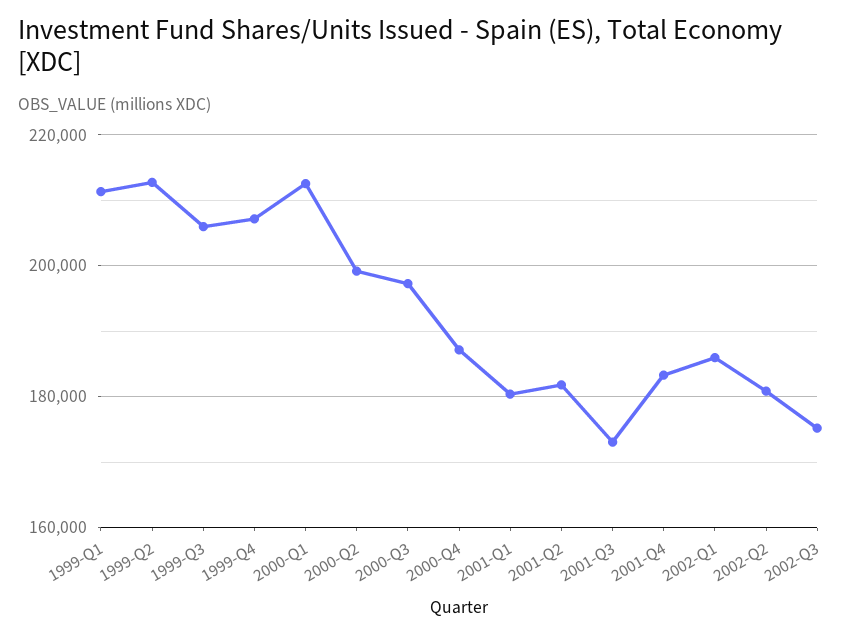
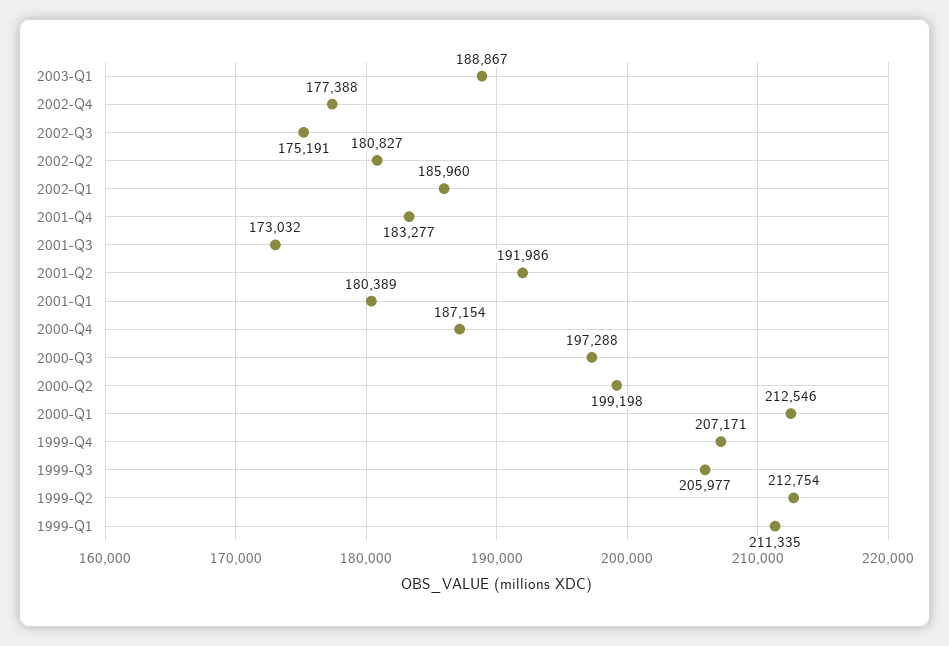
2001-Q2: 182000 -> 191986
2003-Q1: none -> 188867
2002-Q4: none -> 177388

